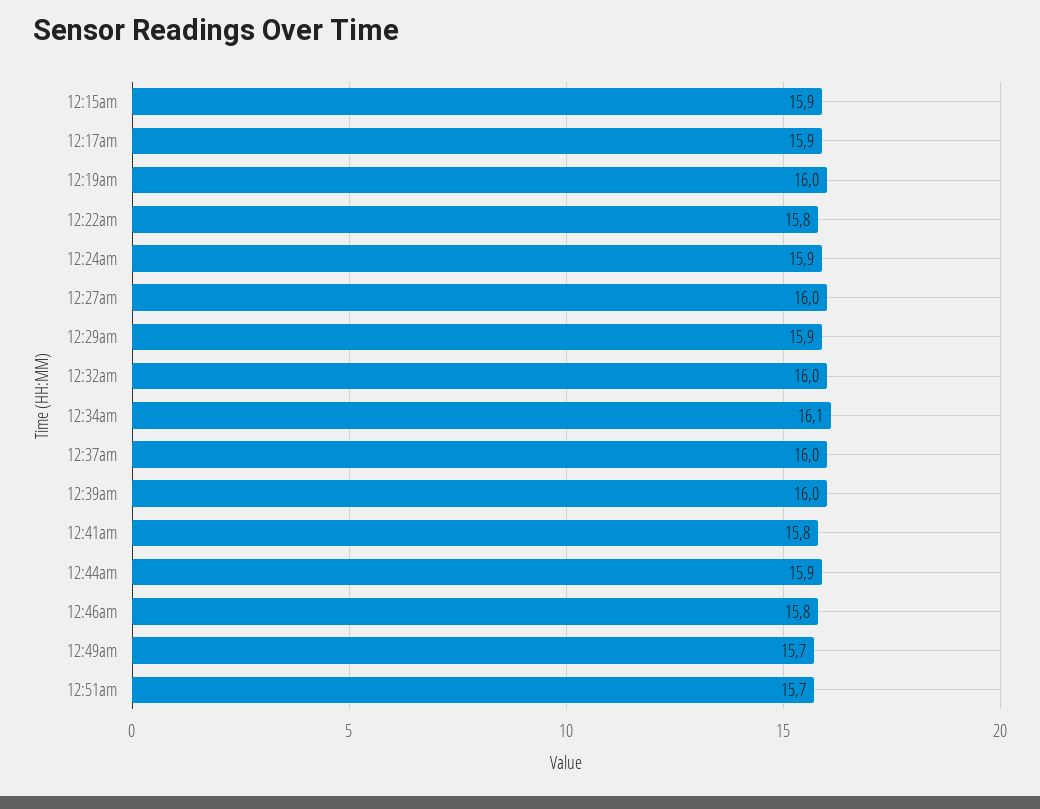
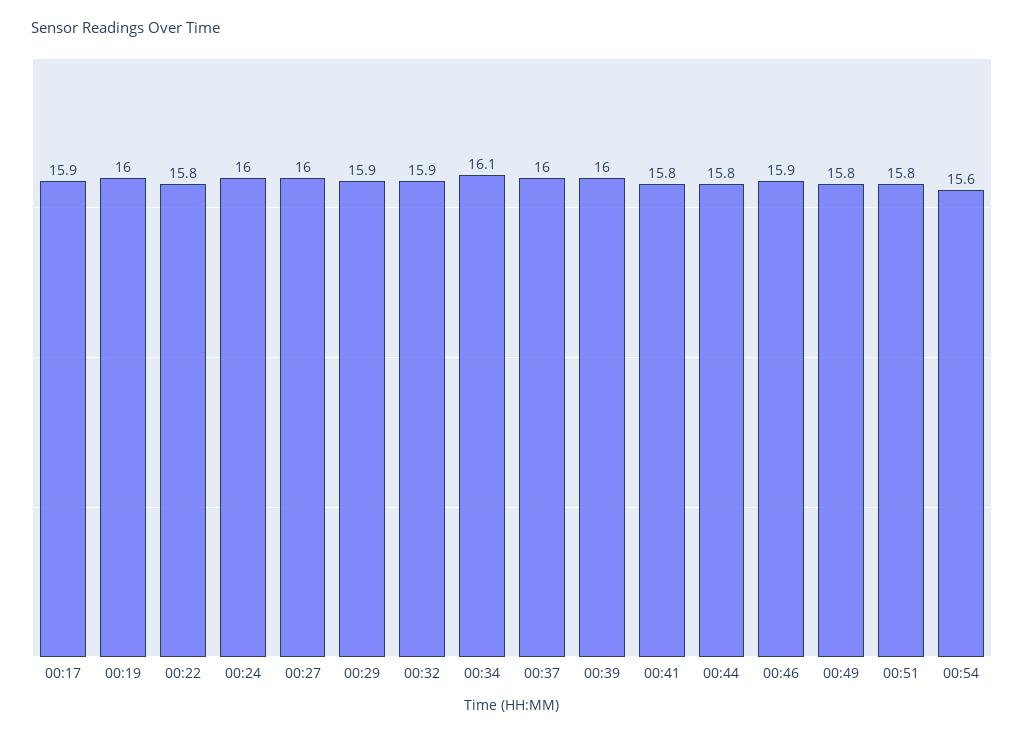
12:15am: 15.9 -> none
12:24am: 15.9 -> 16
12:32am: 16 -> 15.9
12:44am: 15.9 -> 15.8
12:46am: 15.8 -> 15.9
12:49am: 15.7 -> 15.8
12:51am: 15.7 -> 15.8
00:54: none -> 15.6

